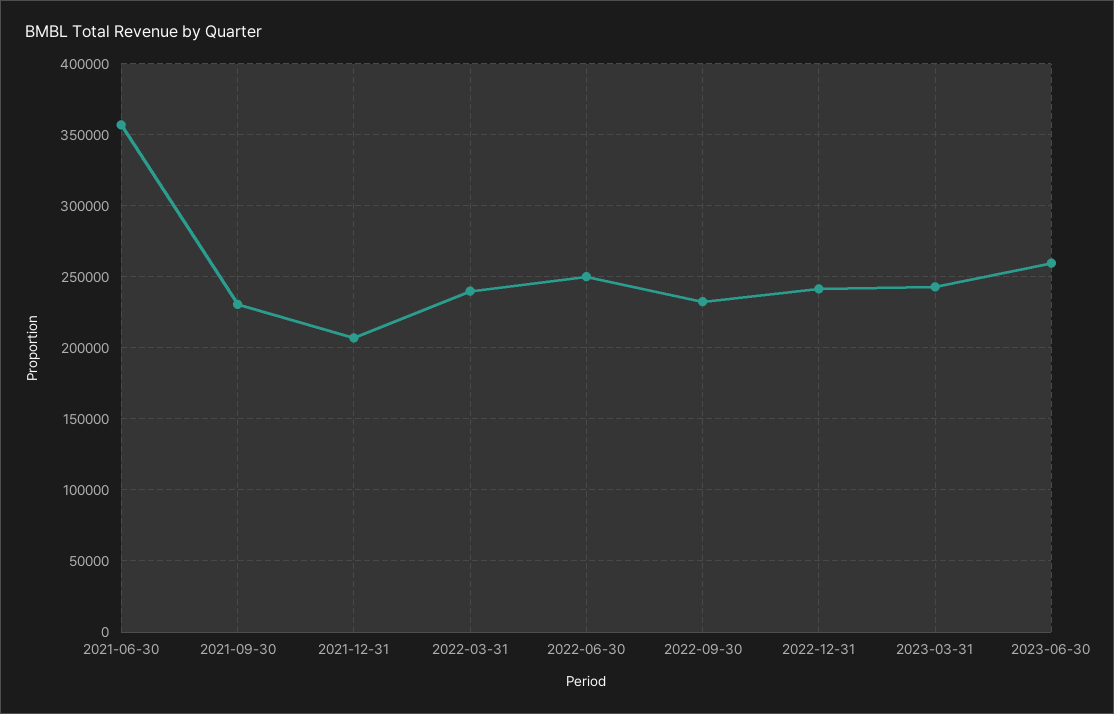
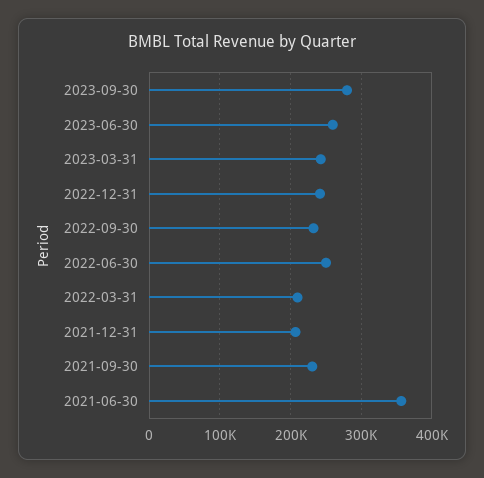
2022-03-31: 240000 -> 210000
2023-09-30: none -> 280000

